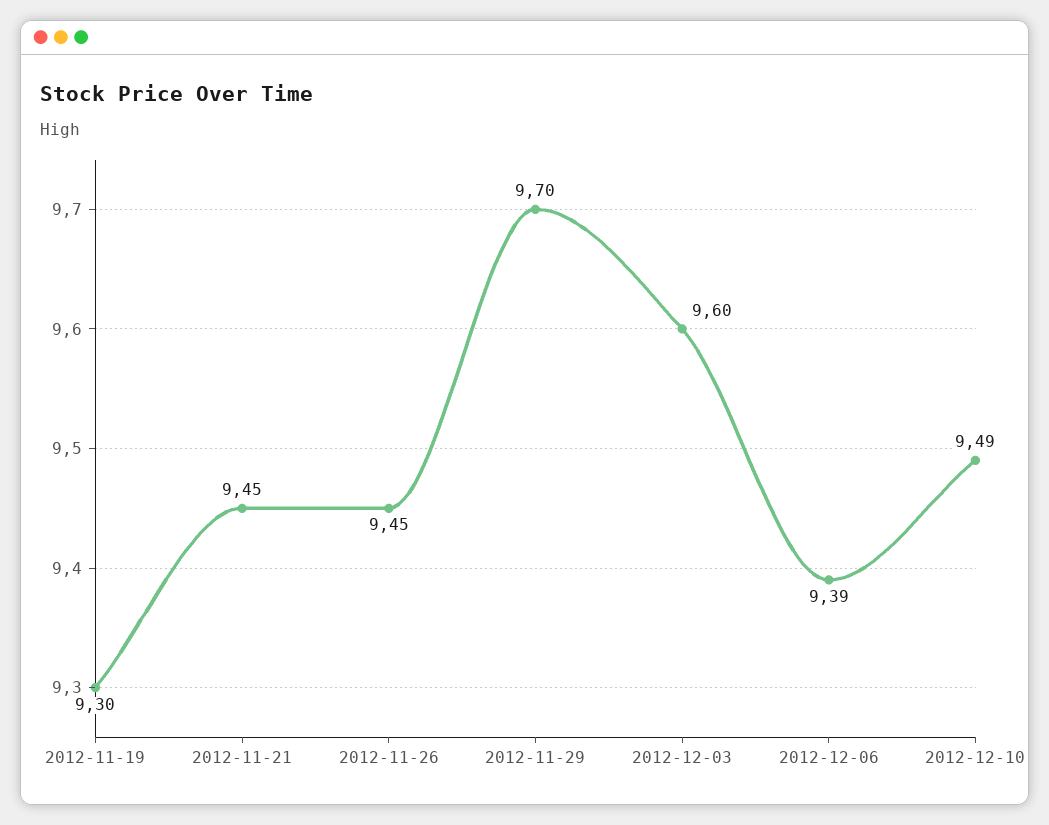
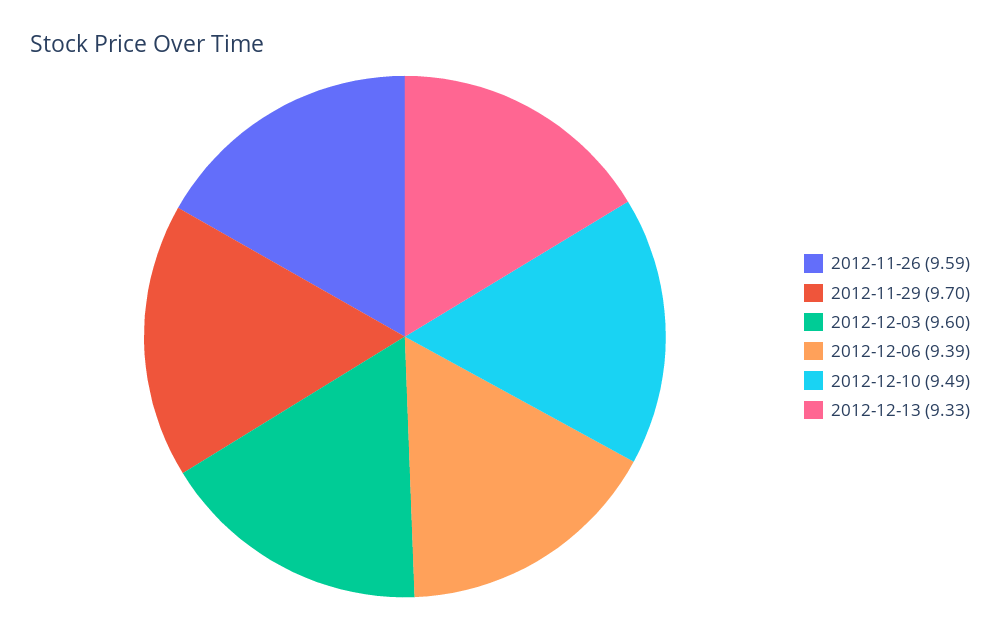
2012-11-19: 9.3 -> none
2012-11-21: 9.45 -> none
2012-11-26: 9.45 -> 9.59
2012-12-13: none -> 9.33

